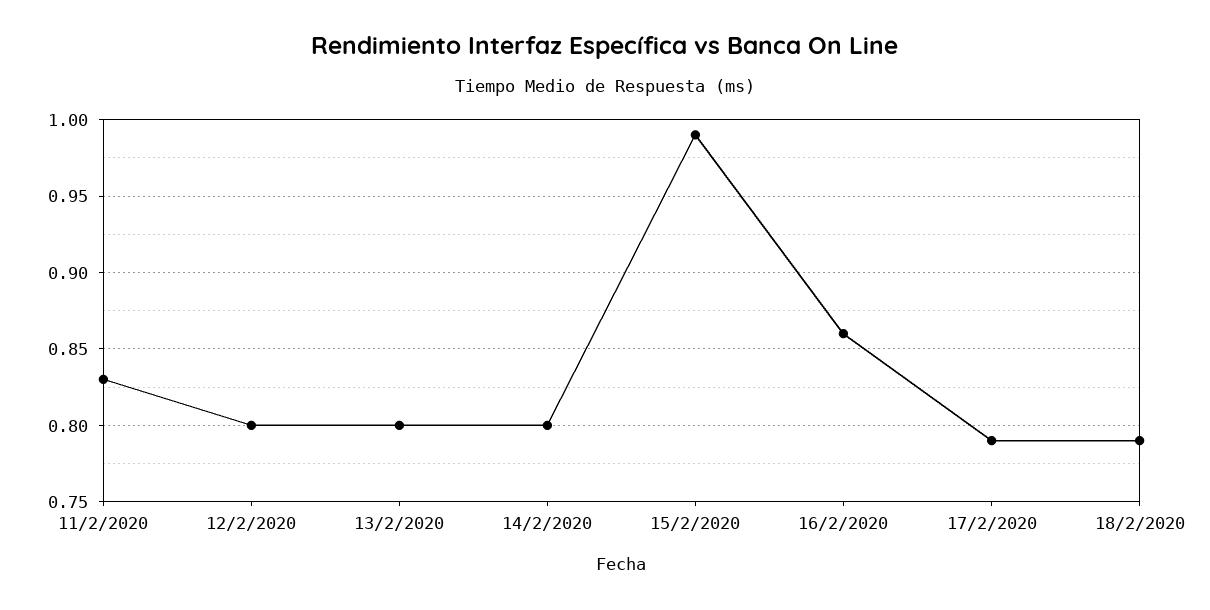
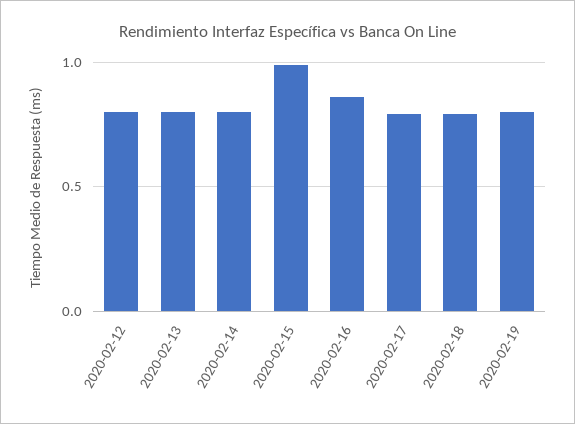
11/2/2020: 0.83 -> none
2020-02-19: none -> 0.8

